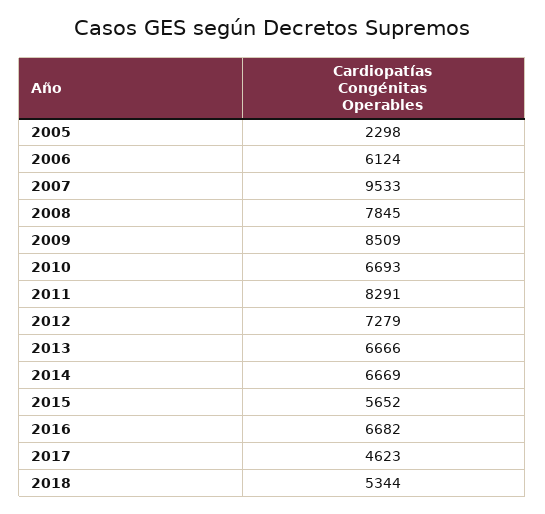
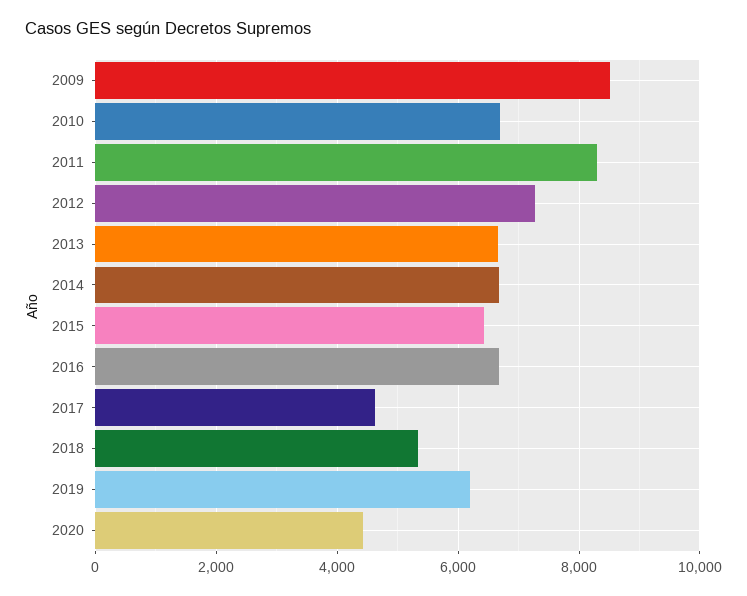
2005: 2298 -> none
2006: 6124 -> none
2007: 9533 -> none
2008: 7845 -> none
2015: 5652 -> 6400
2019: none -> 6200
2020: none -> 4400

